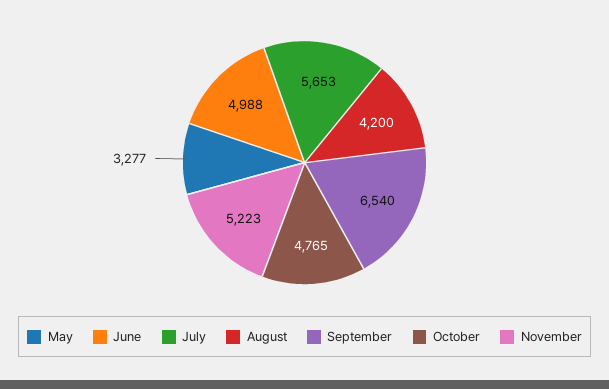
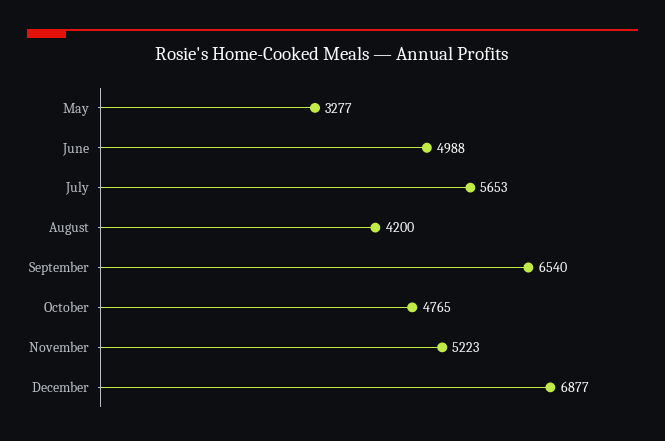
December: none -> 6877

